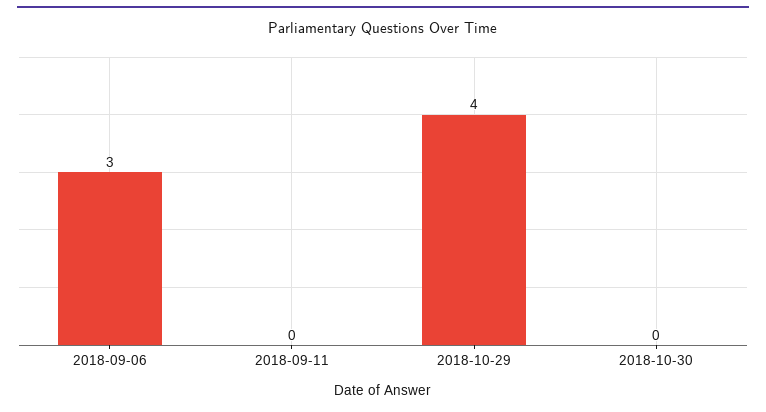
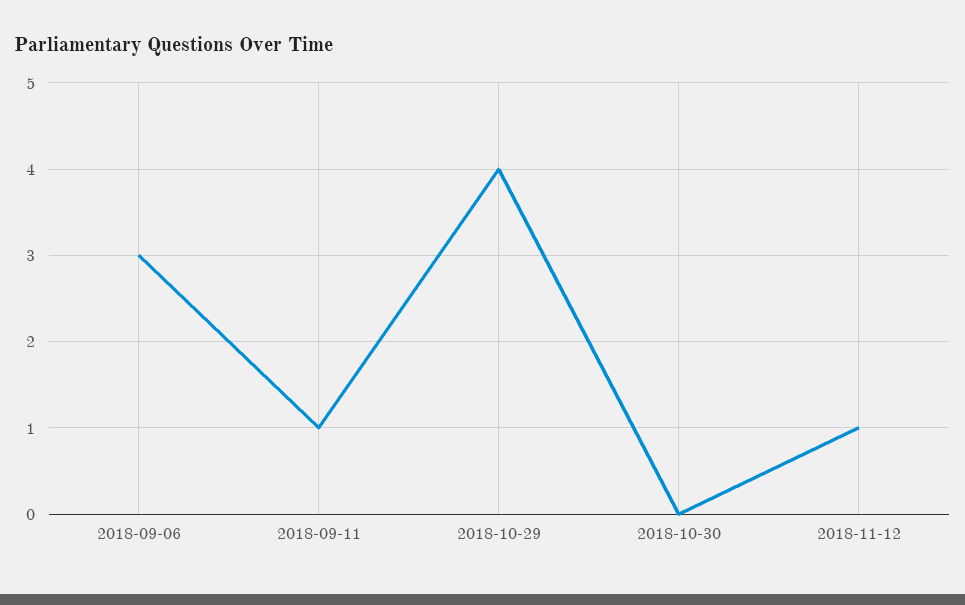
2018-09-11: 0 -> 1
2018-11-12: none -> 1

